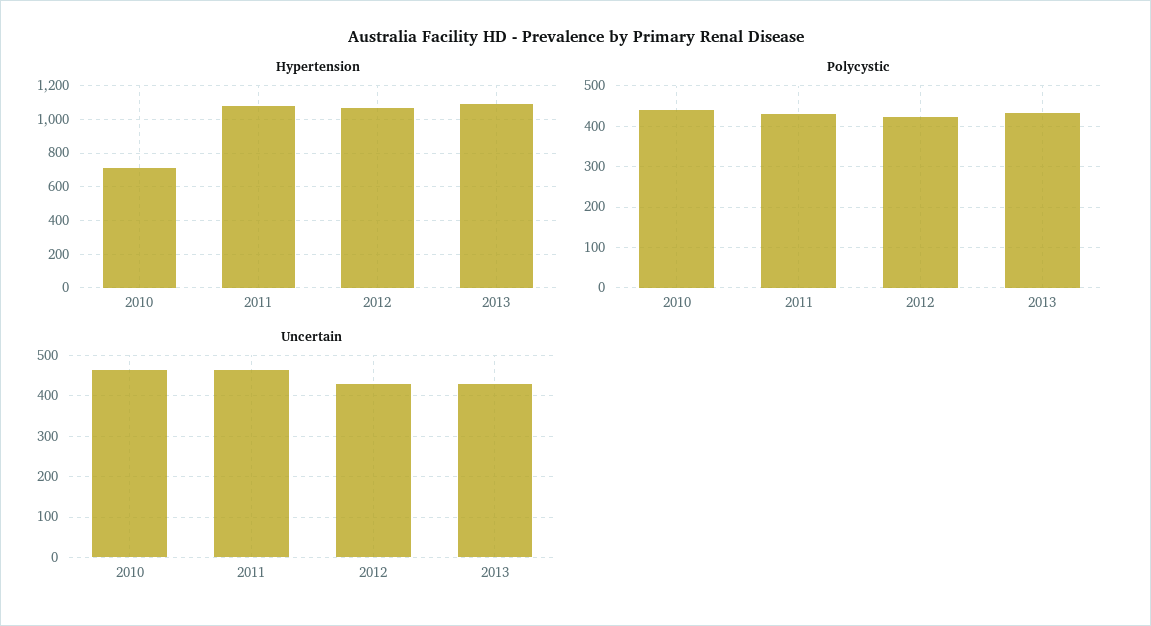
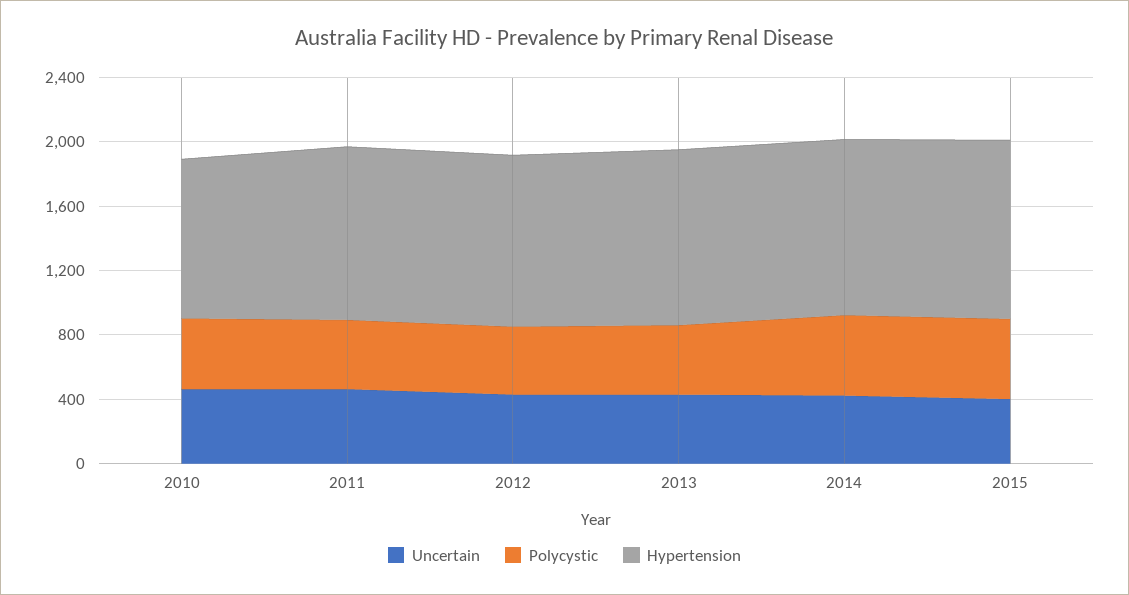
Hypertension, 2010: 700 -> 1000
Uncertain, 2014: none -> 400
Polycystic, 2014: none -> 500
Hypertension, 2014: none -> 1100
Uncertain, 2015: none -> 400
Polycystic, 2015: none -> 500
Hypertension, 2015: none -> 1100

